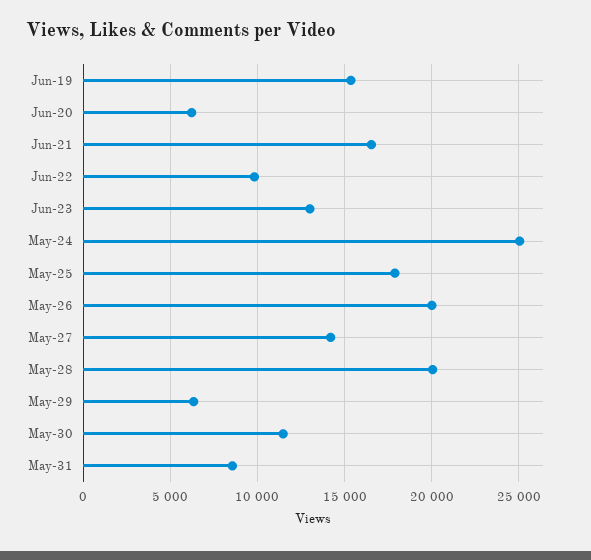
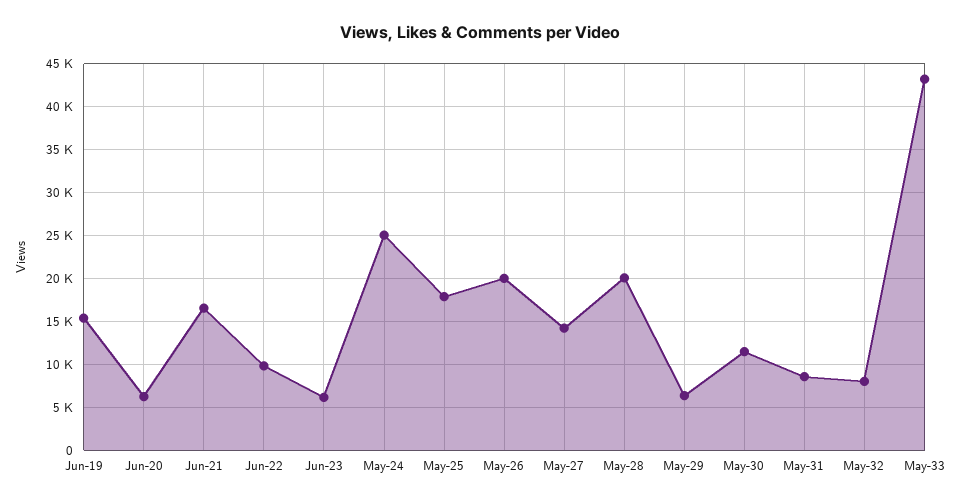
Jun-23: 13000 -> 6000
May-32: none -> 8000
May-33: none -> 43000

